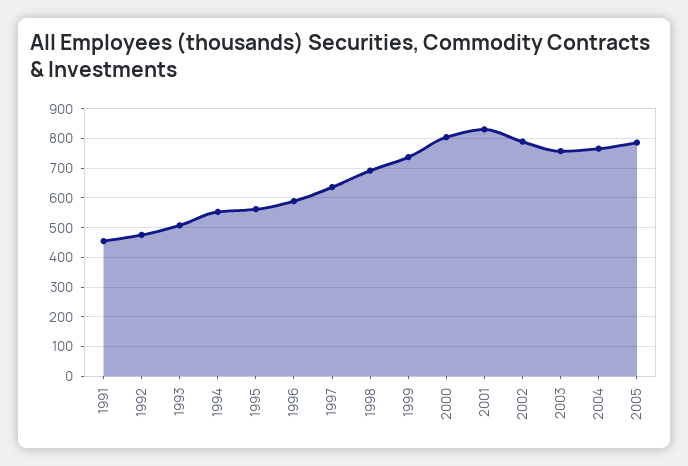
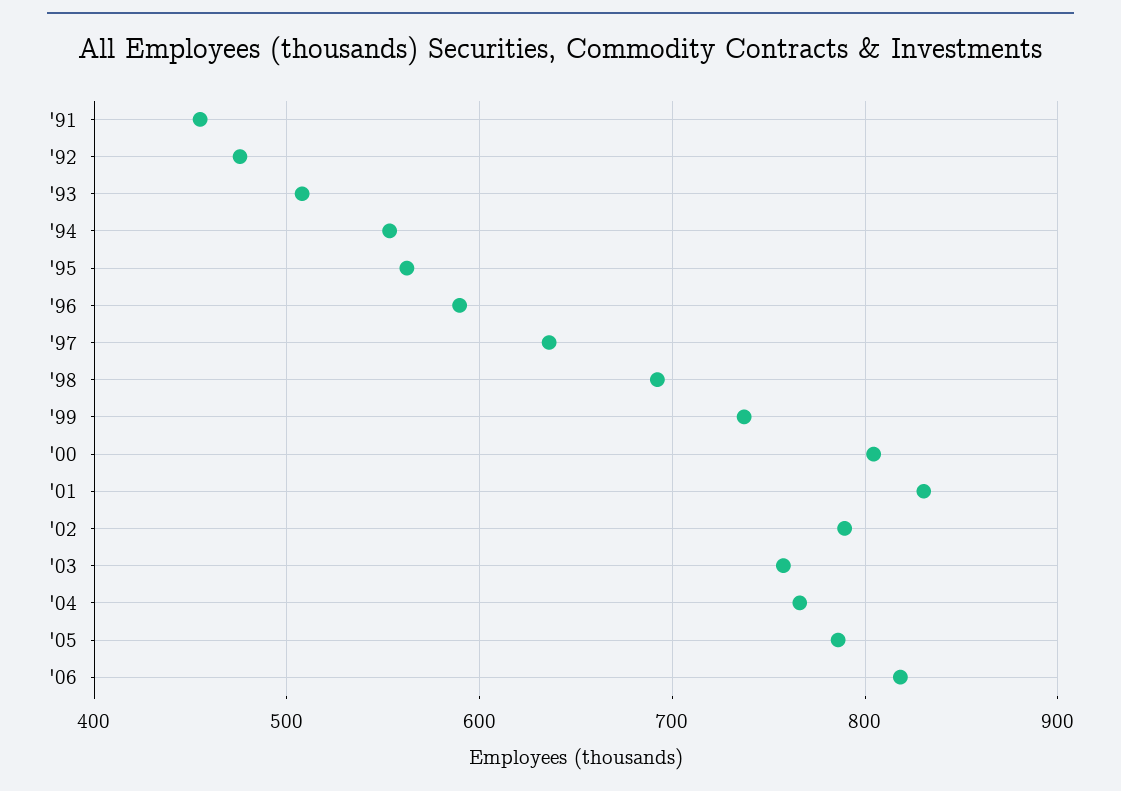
'06: none -> 820

